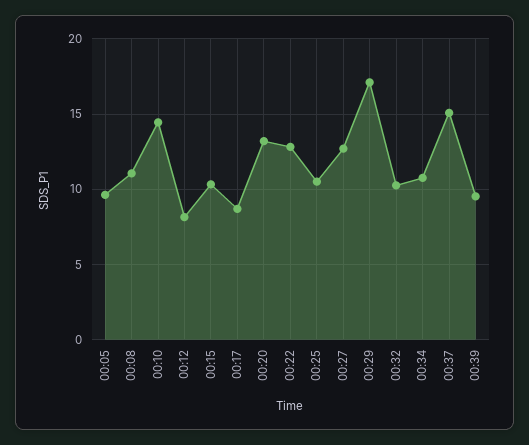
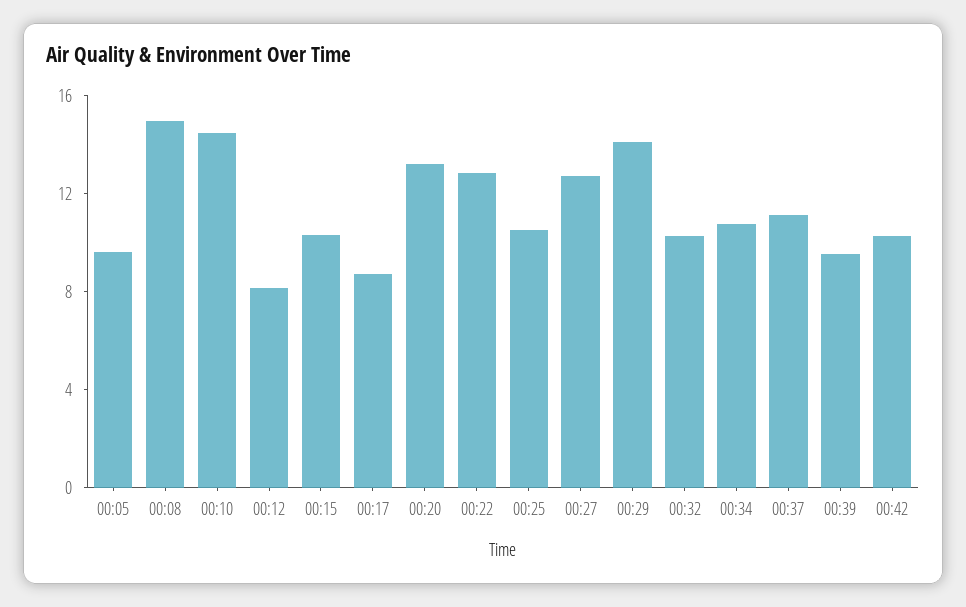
00:08: 11 -> 15
00:29: 17 -> 14
00:37: 15 -> 11
00:42: none -> 10

